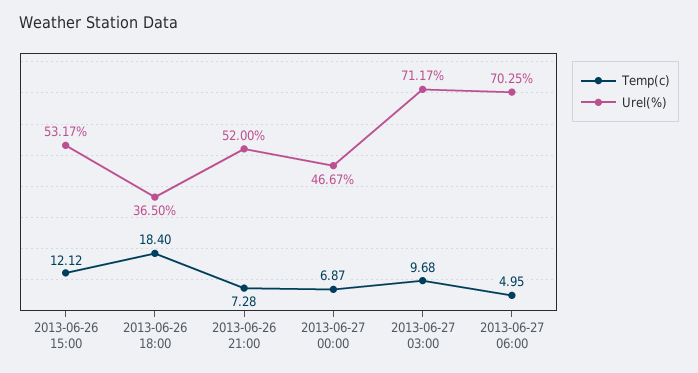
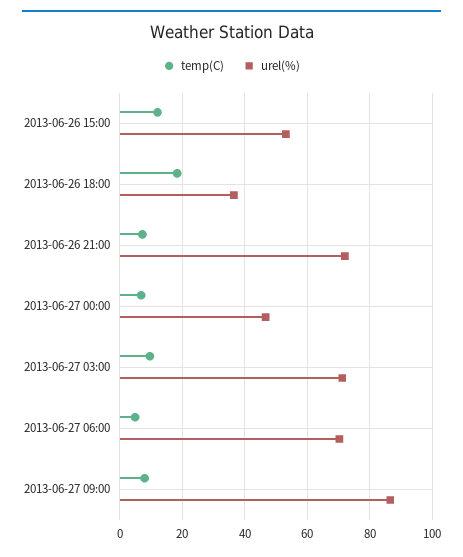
Urel(%), 2013-06-26 21:00: 52 -> 72
Temp(c), 2013-06-27 09:00: none -> 8
Urel(%), 2013-06-27 09:00: none -> 86

